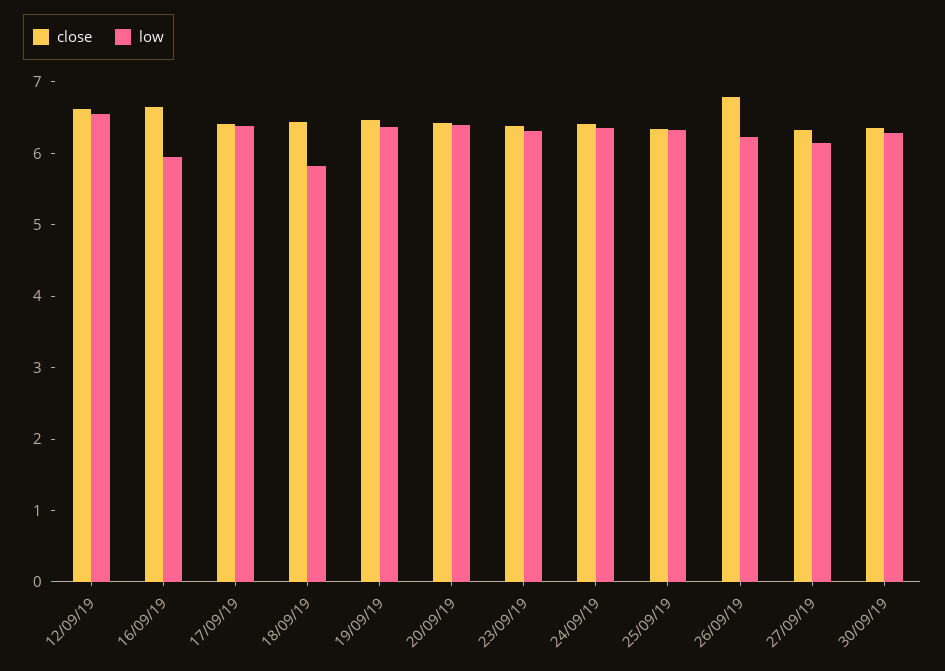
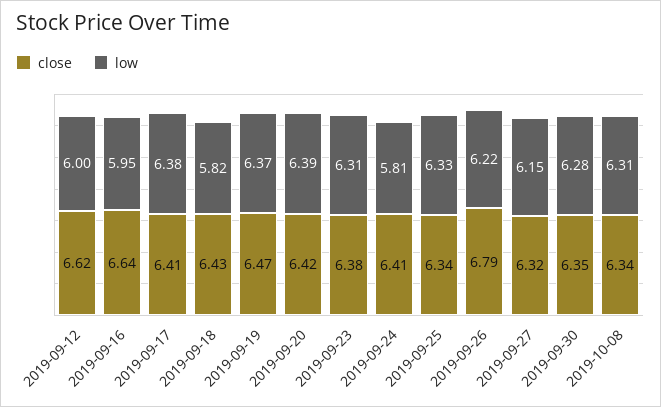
low, 12/09/19: 6.6 -> 6
low, 24/09/19: 6.4 -> 5.81
close, 2019-10-08: none -> 6.34
low, 2019-10-08: none -> 6.31

